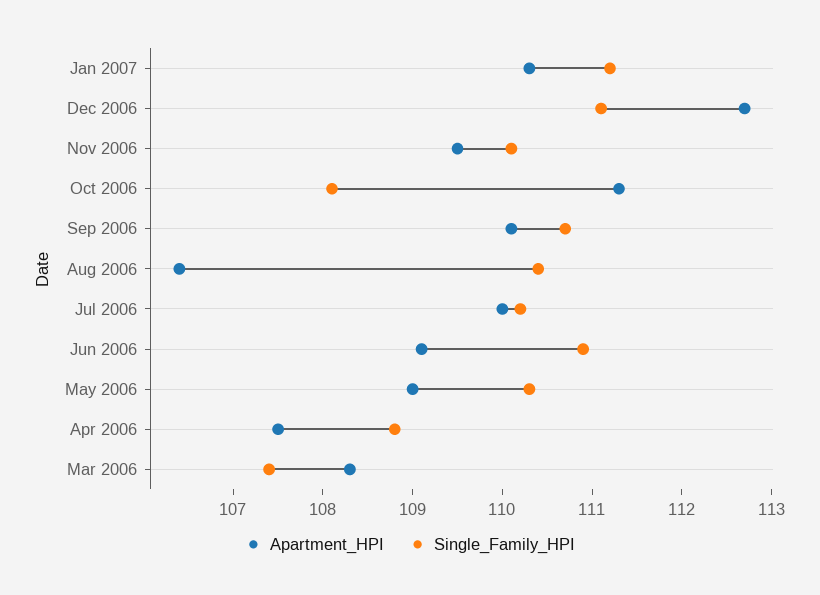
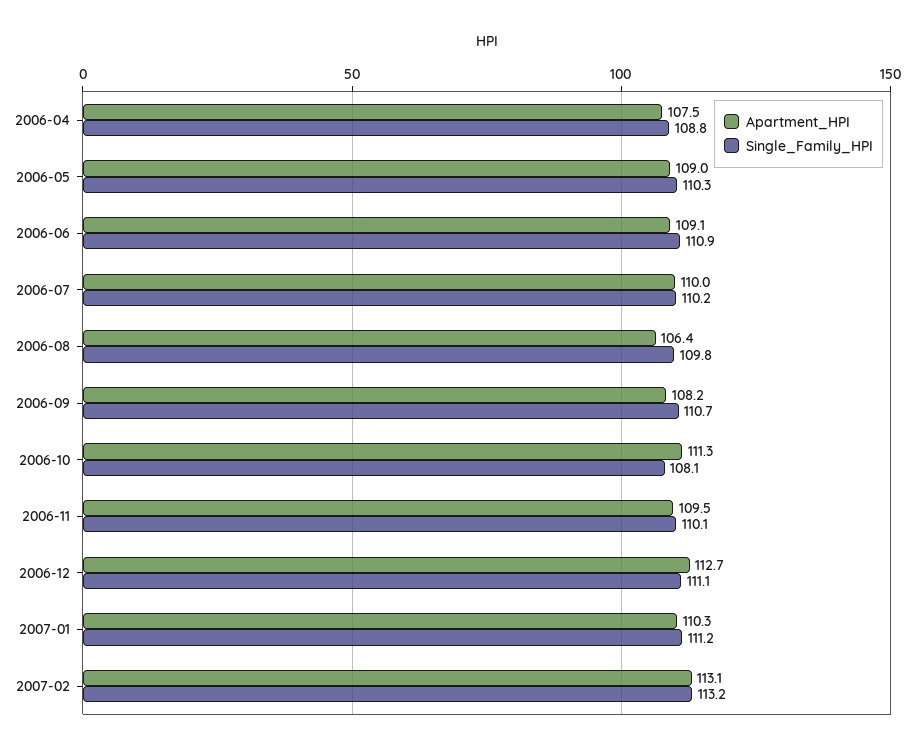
Apartment_HPI, Sep 2006: 110.1 -> 108.2
Single_Family_HPI, Aug 2006: 110.4 -> 109.8
Apartment_HPI, Mar 2006: 108.3 -> none
Single_Family_HPI, Mar 2006: 107.4 -> none
Apartment_HPI, 2007-02: none -> 113.1
Single_Family_HPI, 2007-02: none -> 113.2

